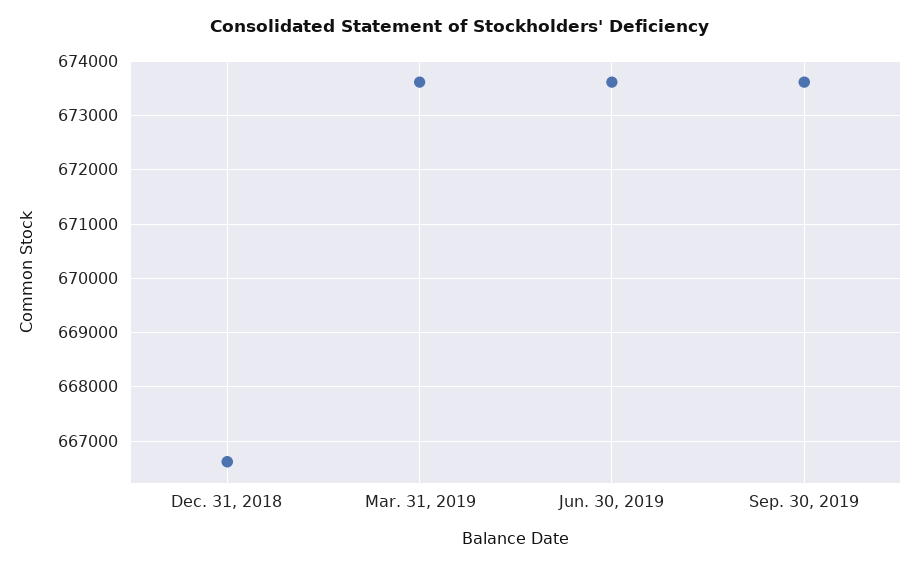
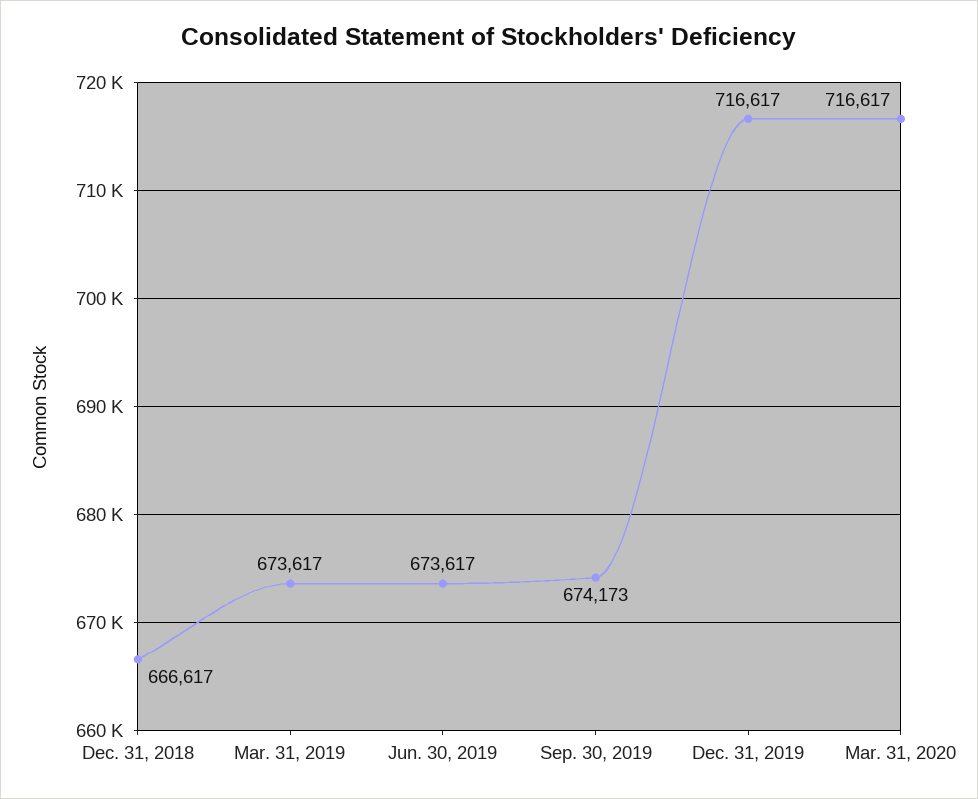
Sep. 30, 2019: 673600 -> 674173
Dec. 31, 2019: none -> 716617
Mar. 31, 2020: none -> 716617

